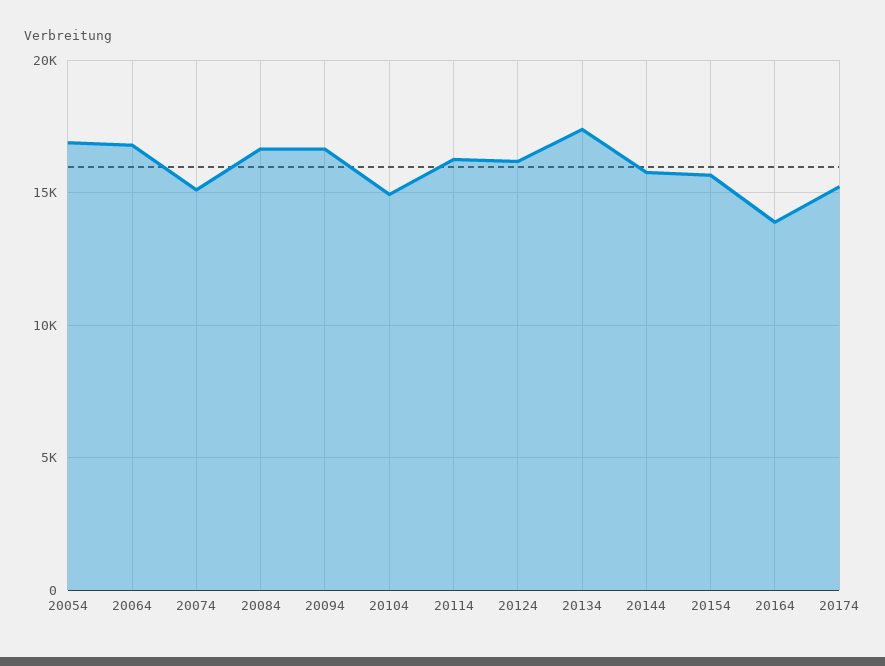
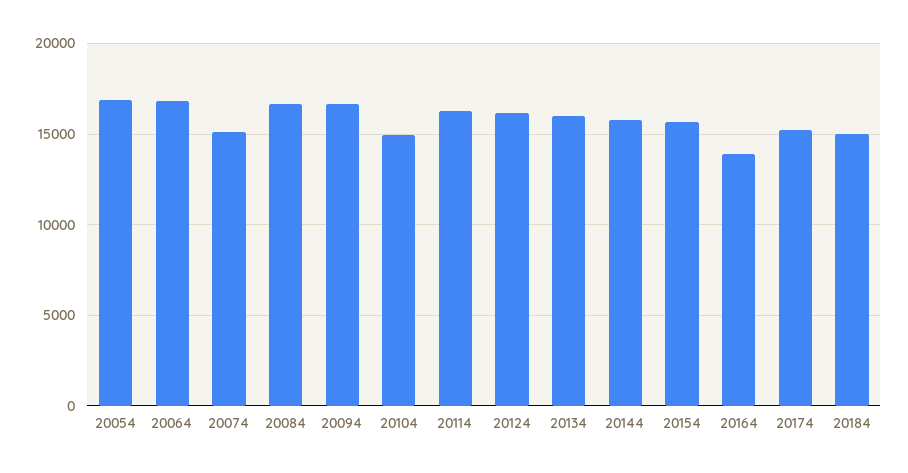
20134: 17500 -> 16000
20184: none -> 15000

